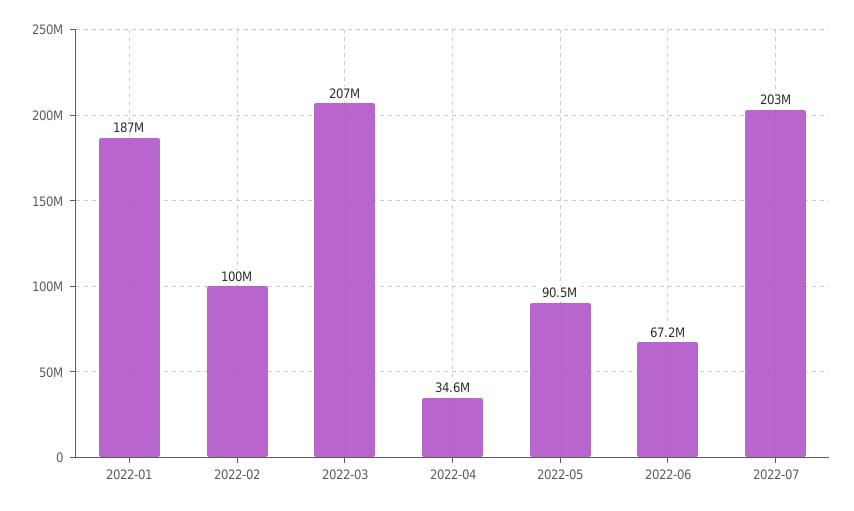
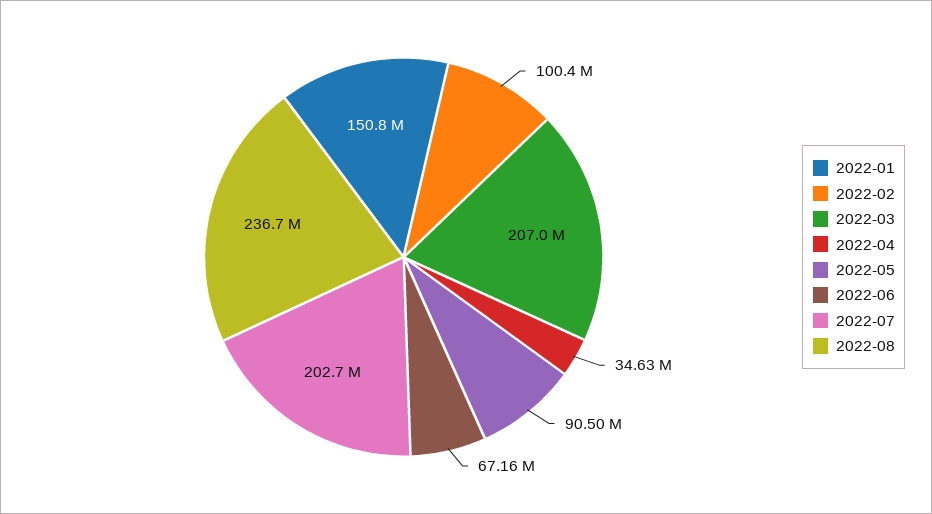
2022-01: 187000000 -> 150800000
2022-08: none -> 236700000

